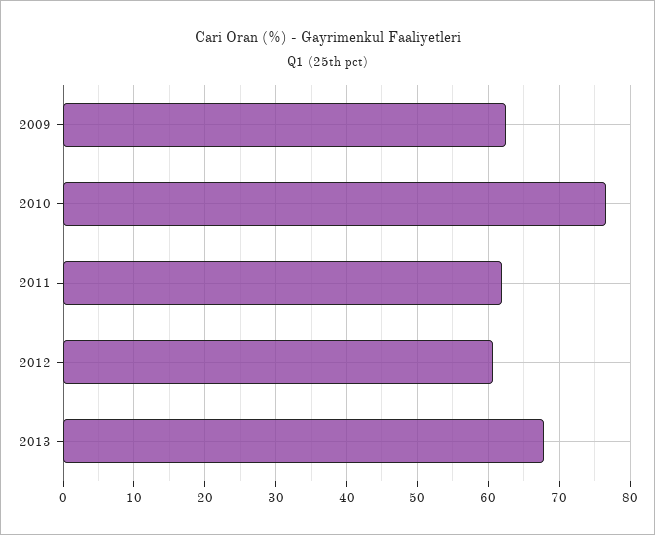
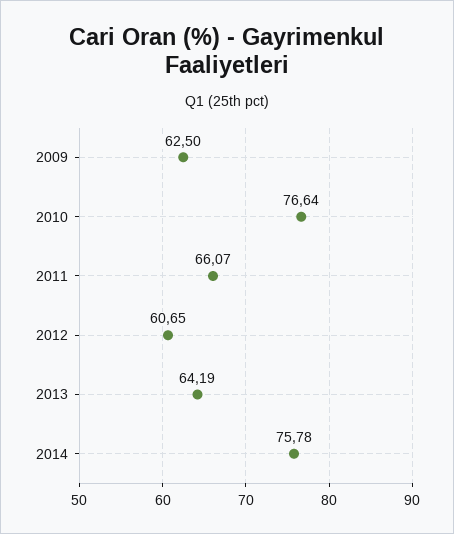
2011: 62 -> 66.07
2013: 68 -> 64.19
2014: none -> 75.78

